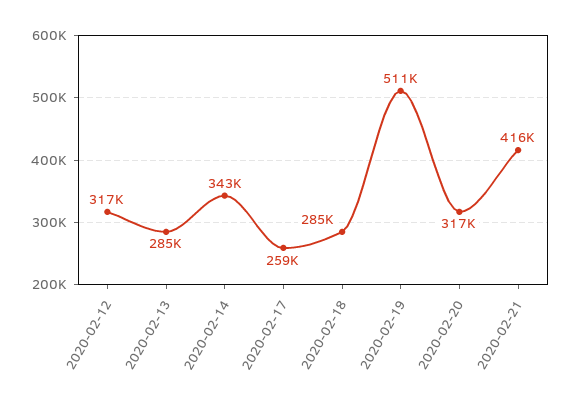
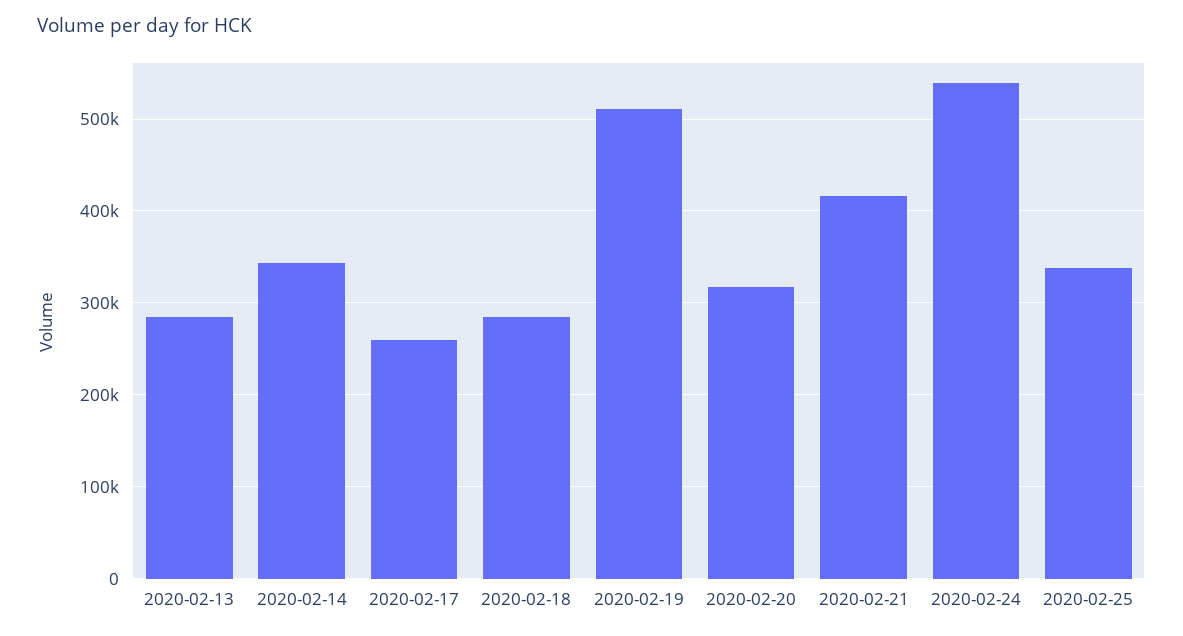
2020-02-12: 317000 -> none
2020-02-24: none -> 540000
2020-02-25: none -> 340000

